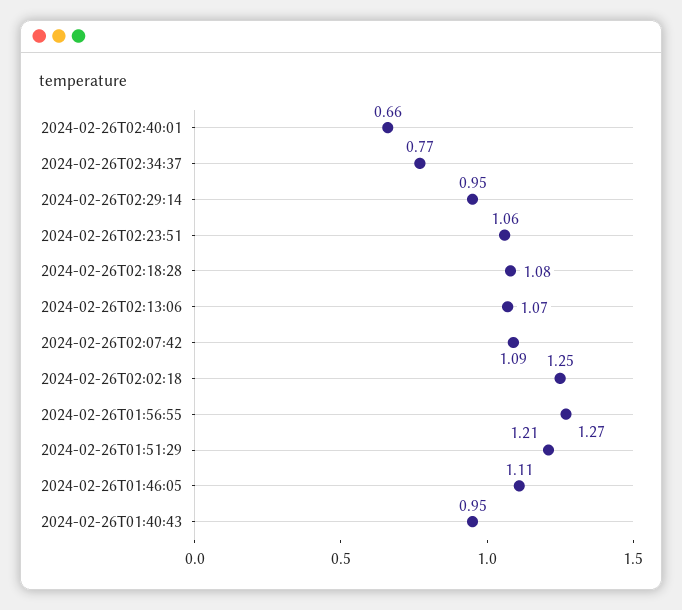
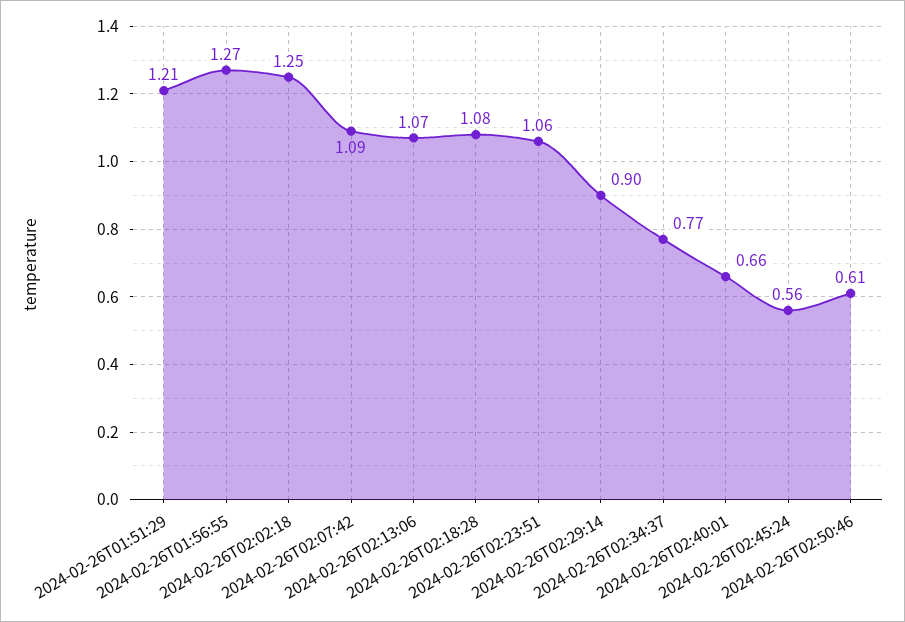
2024-02-26T02:29:14: 0.95 -> 0.9
2024-02-26T01:46:05: 1.11 -> none
2024-02-26T01:40:43: 0.95 -> none
2024-02-26T02:45:24: none -> 0.56
2024-02-26T02:50:46: none -> 0.61

